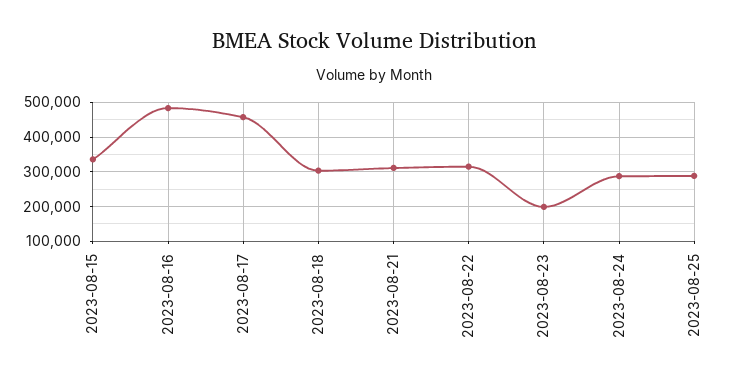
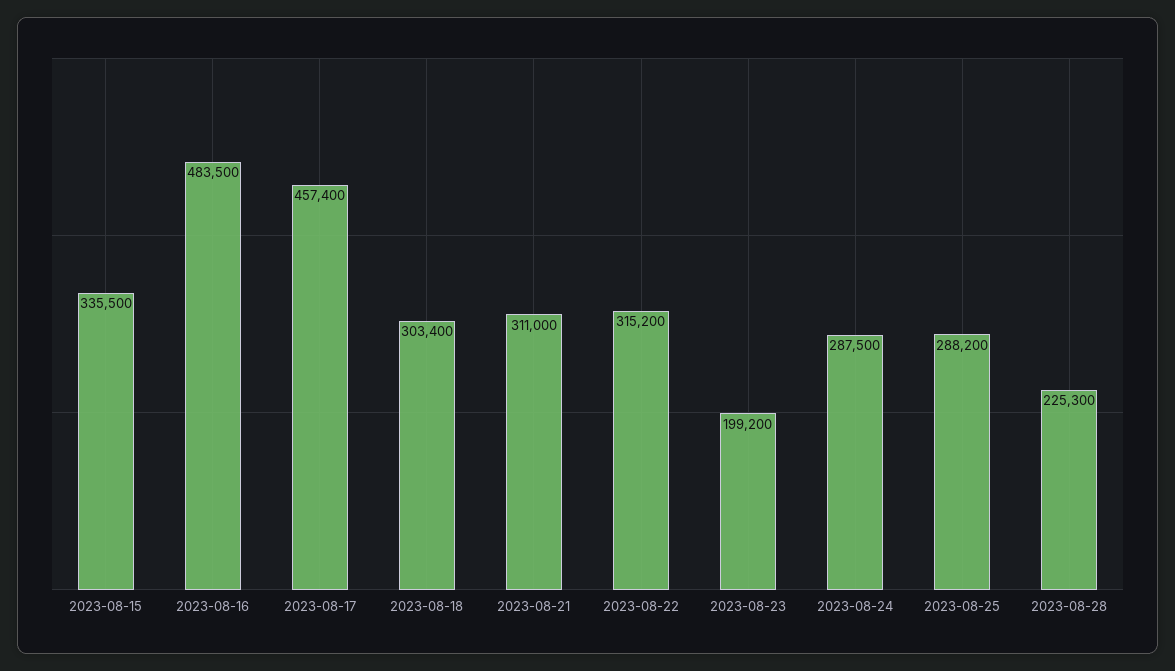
2023-08-28: none -> 225300

